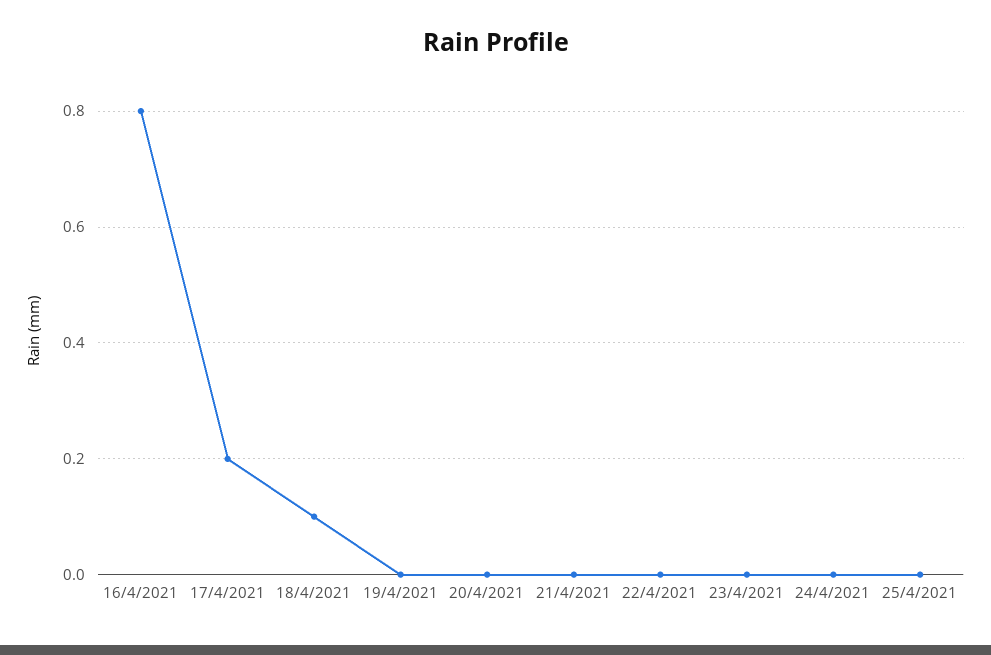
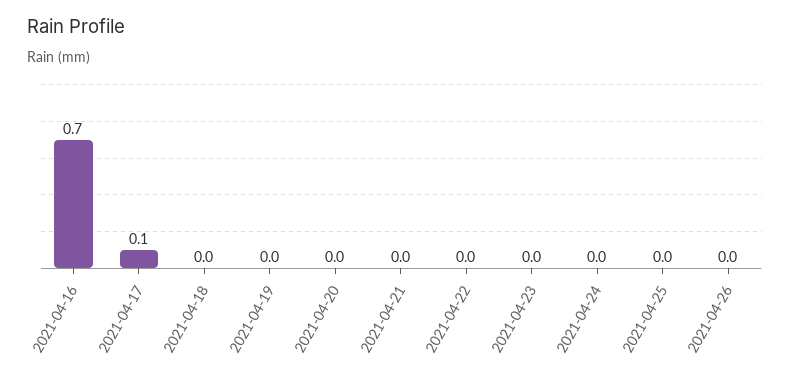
16/4/2021: 0.8 -> 0.7
17/4/2021: 0.2 -> 0.1
18/4/2021: 0.1 -> 0
2021-04-26: none -> 0

